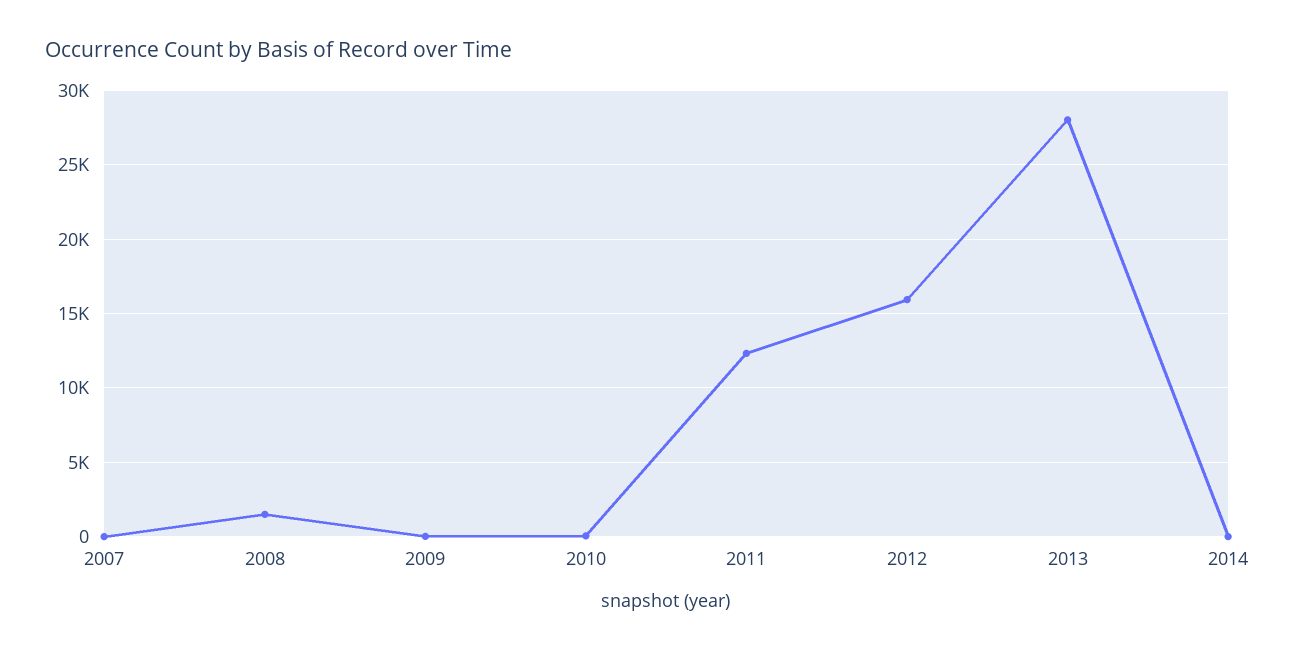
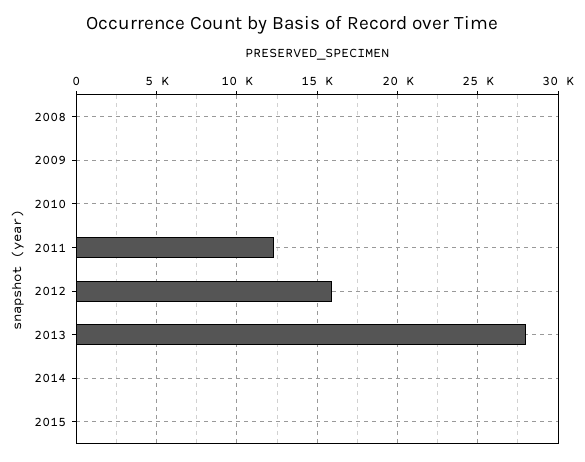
2007: 0 -> none
2008: 1500 -> 0
2015: none -> 0

